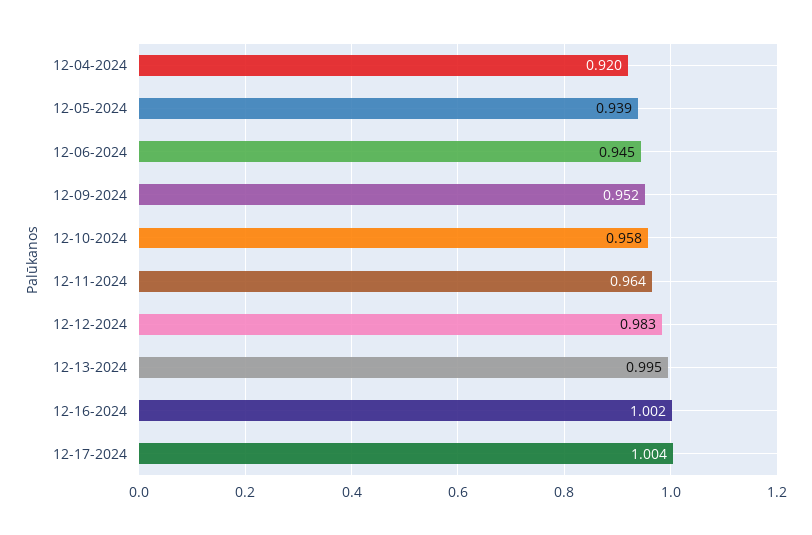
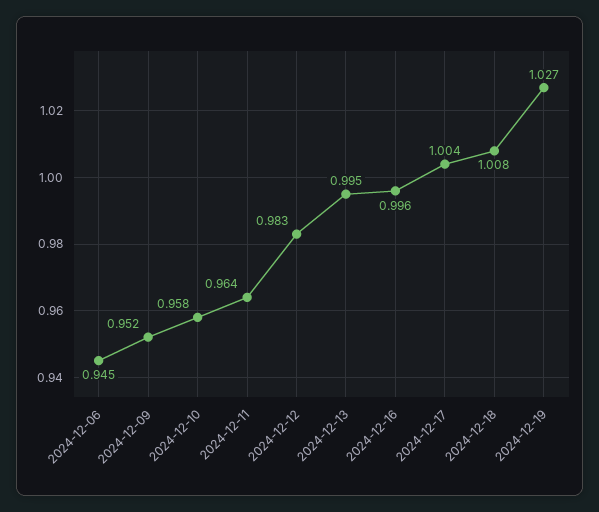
12-04-2024: 0.92 -> none
12-05-2024: 0.939 -> none
12-16-2024: 1.002 -> 0.996
2024-12-18: none -> 1.008
2024-12-19: none -> 1.027

